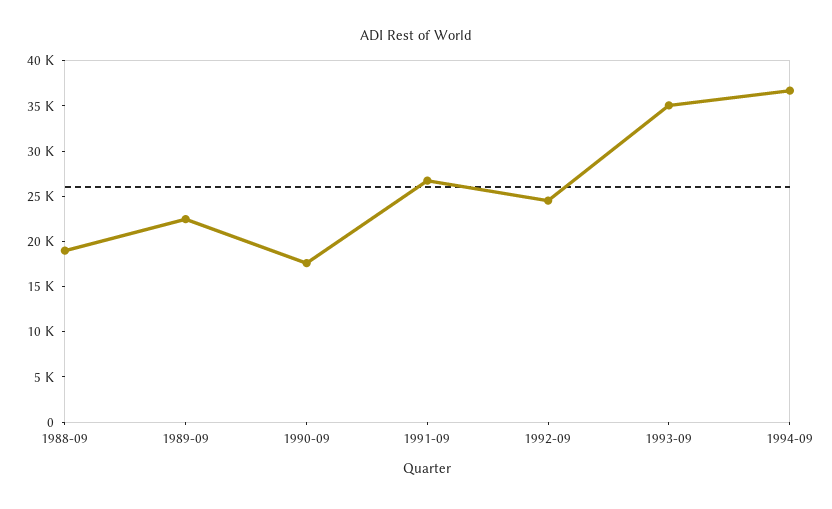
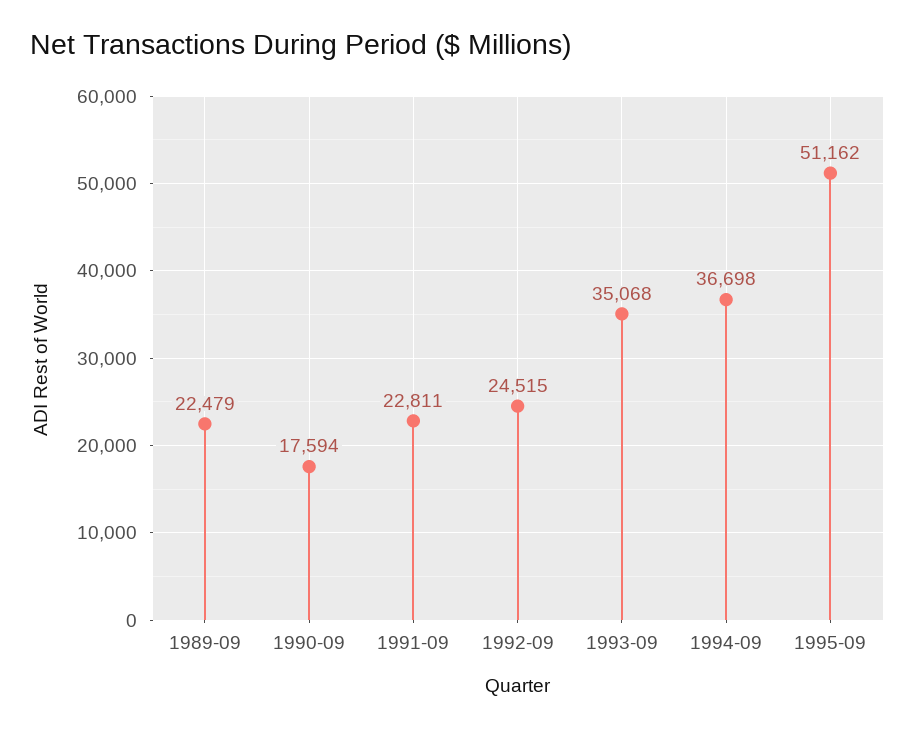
1988-09: 19000 -> none
1991-09: 27000 -> 22811
1995-09: none -> 51162

